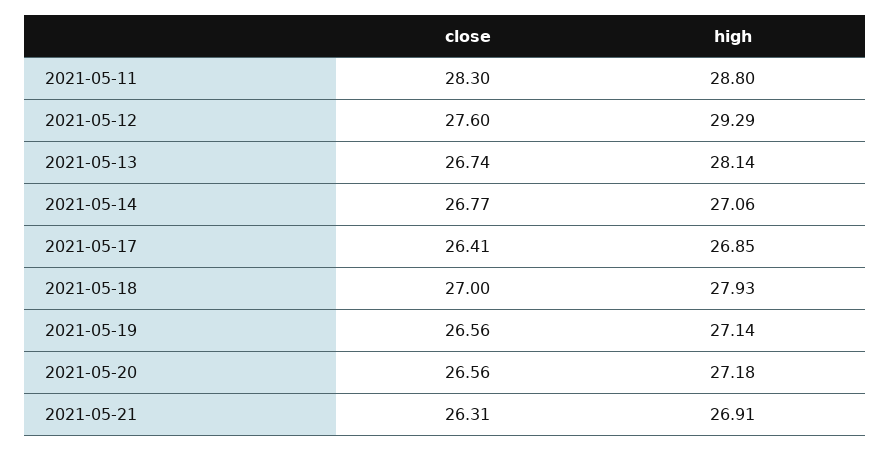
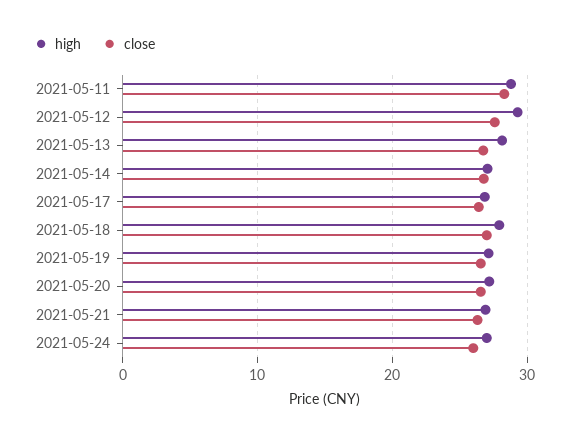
high, 2021-05-24: none -> 27
close, 2021-05-24: none -> 26

